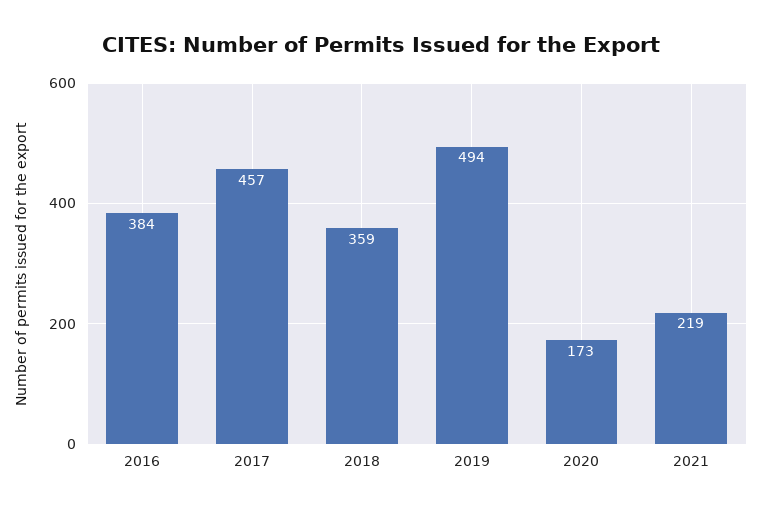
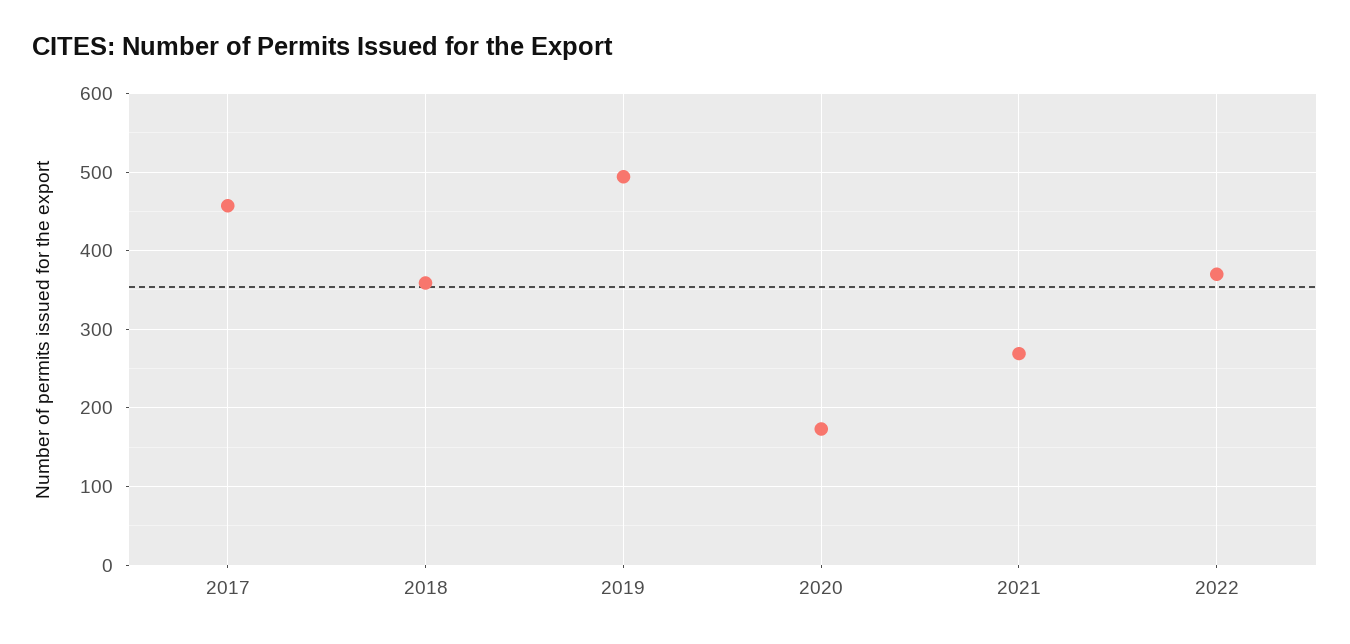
2016: 384 -> none
2021: 219 -> 270
2022: none -> 370

